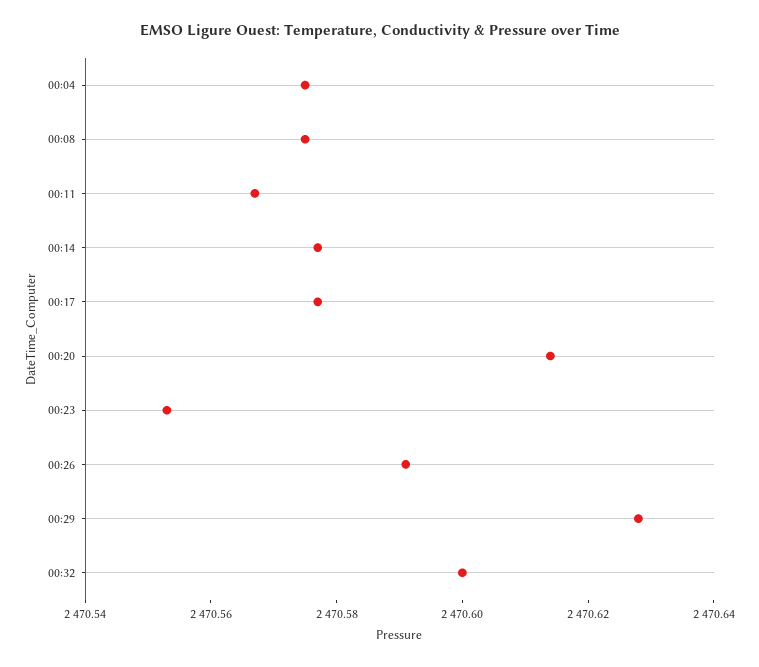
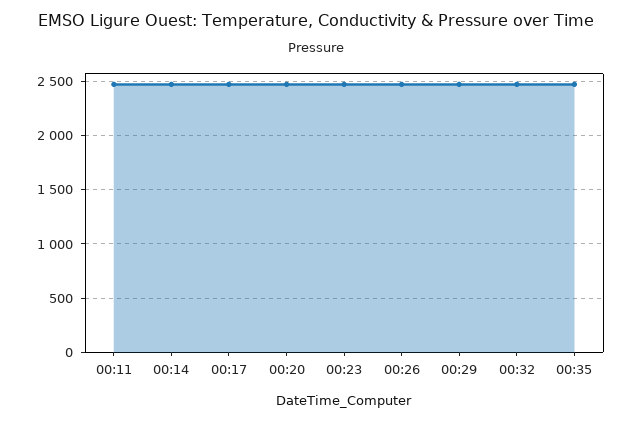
00:04: 2470.575 -> none
00:08: 2470.575 -> none
00:35: none -> 2500

